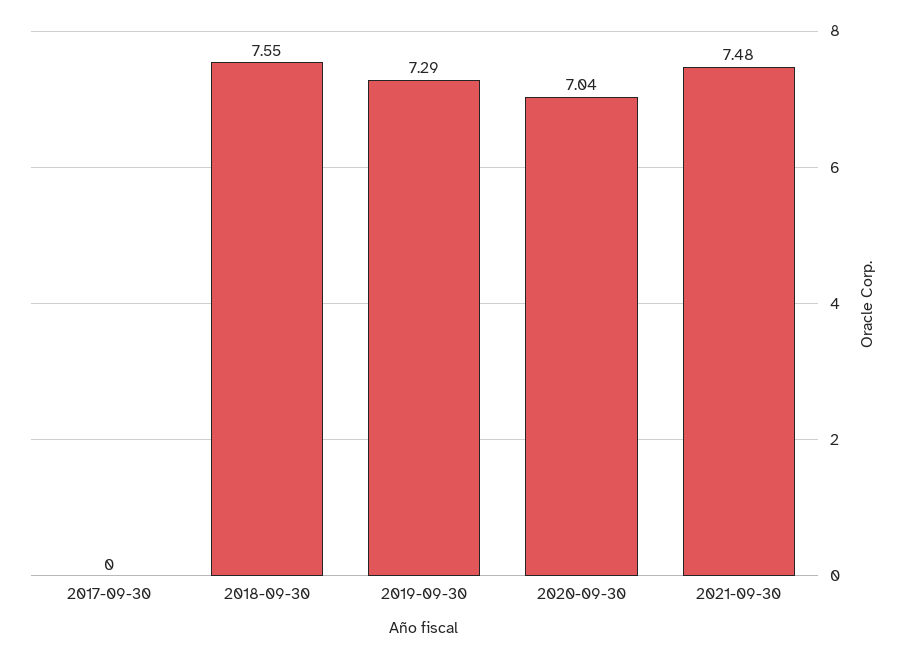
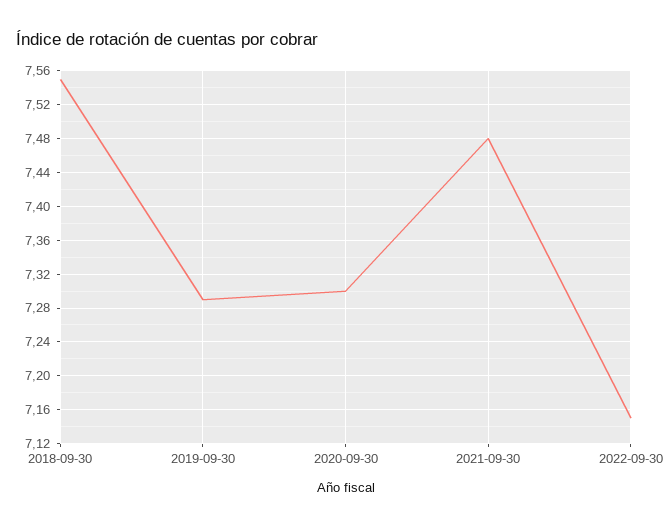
2017-09-30: 0 -> none
2020-09-30: 7.04 -> 7.3
2022-09-30: none -> 7.15

